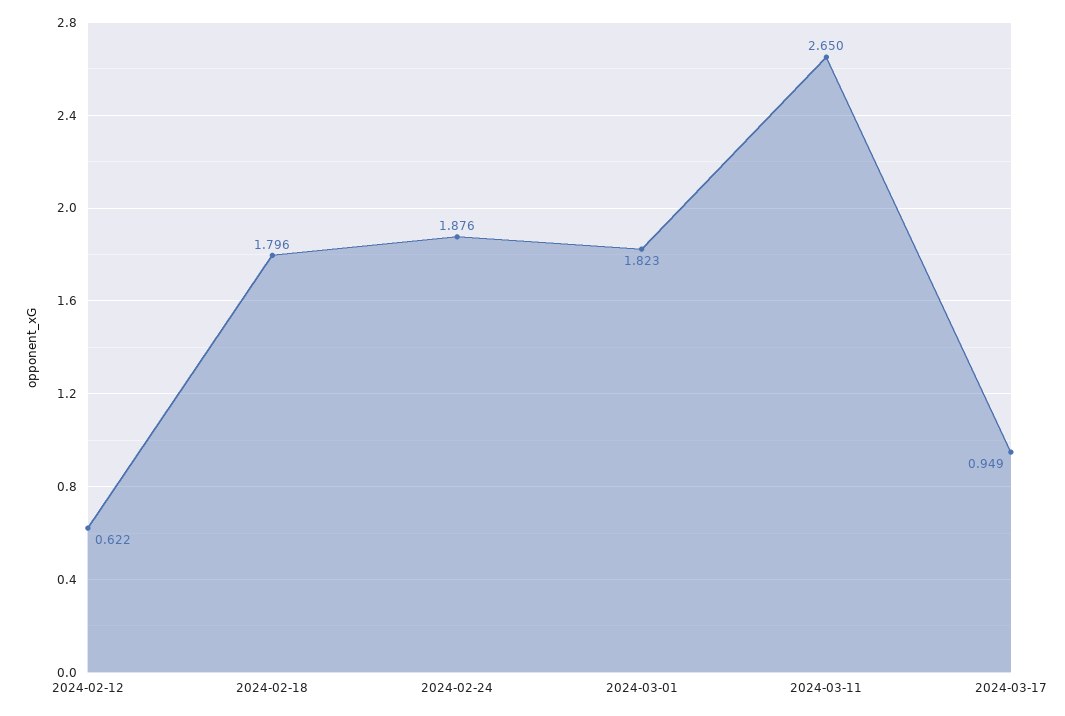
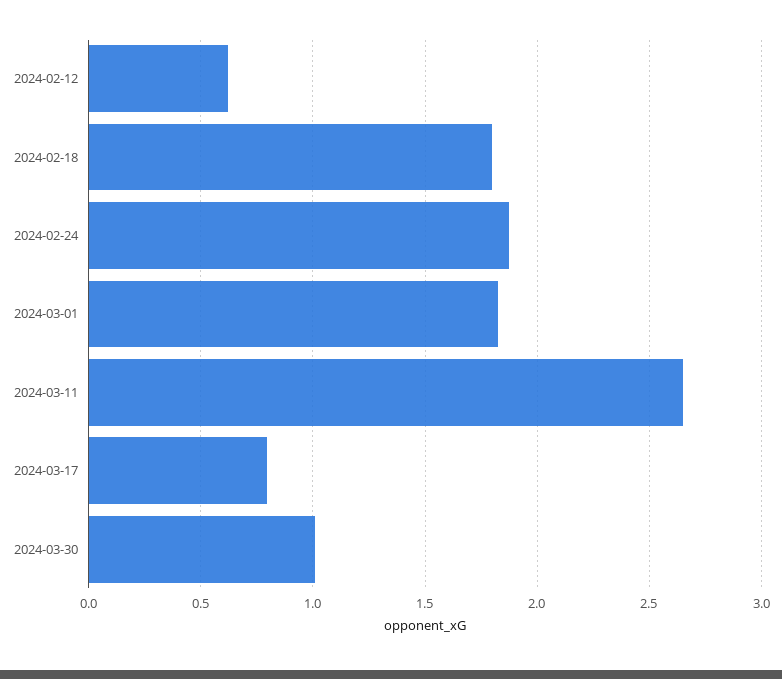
2024-03-17: 0.949 -> 0.8
2024-03-30: none -> 1

